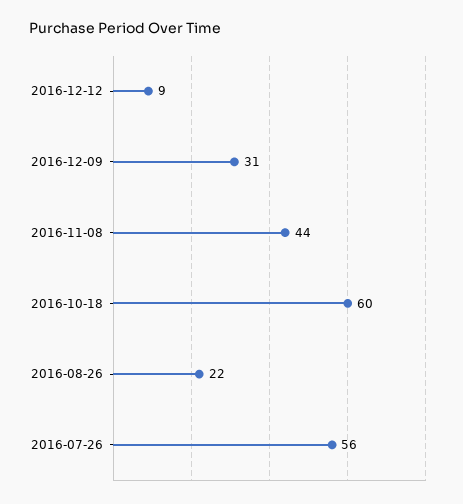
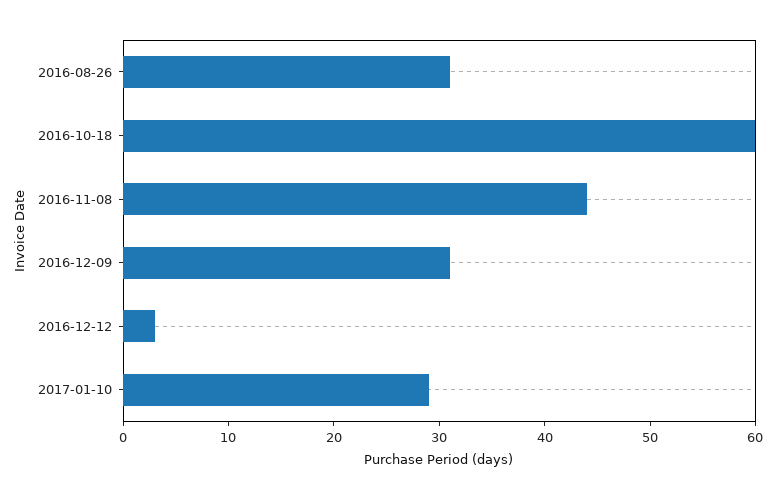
2016-12-12: 9 -> 3
2016-08-26: 22 -> 31
2016-07-26: 56 -> none
2017-01-10: none -> 29

